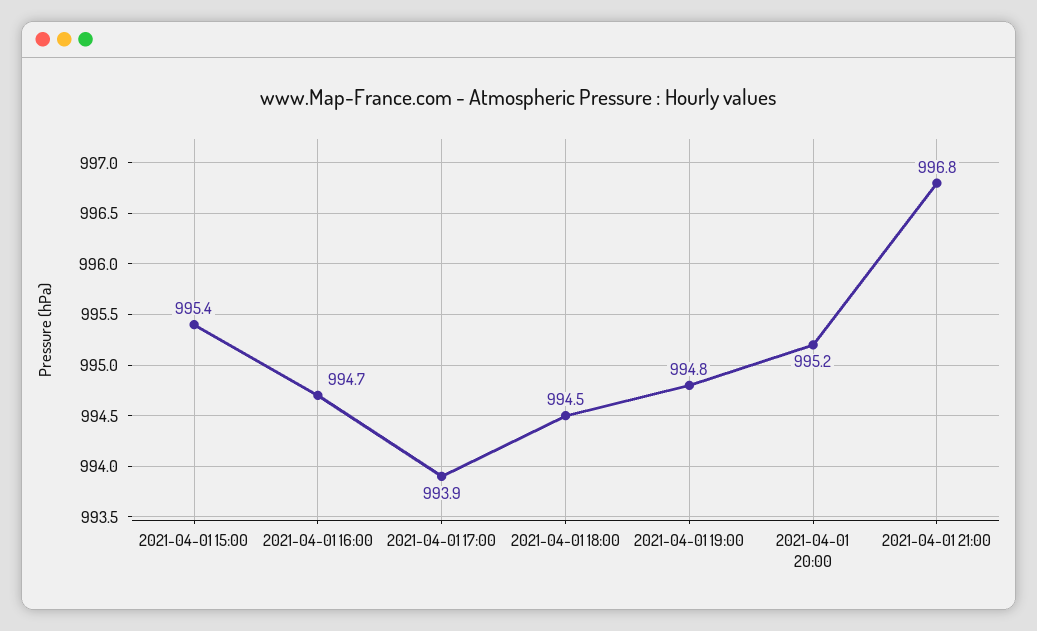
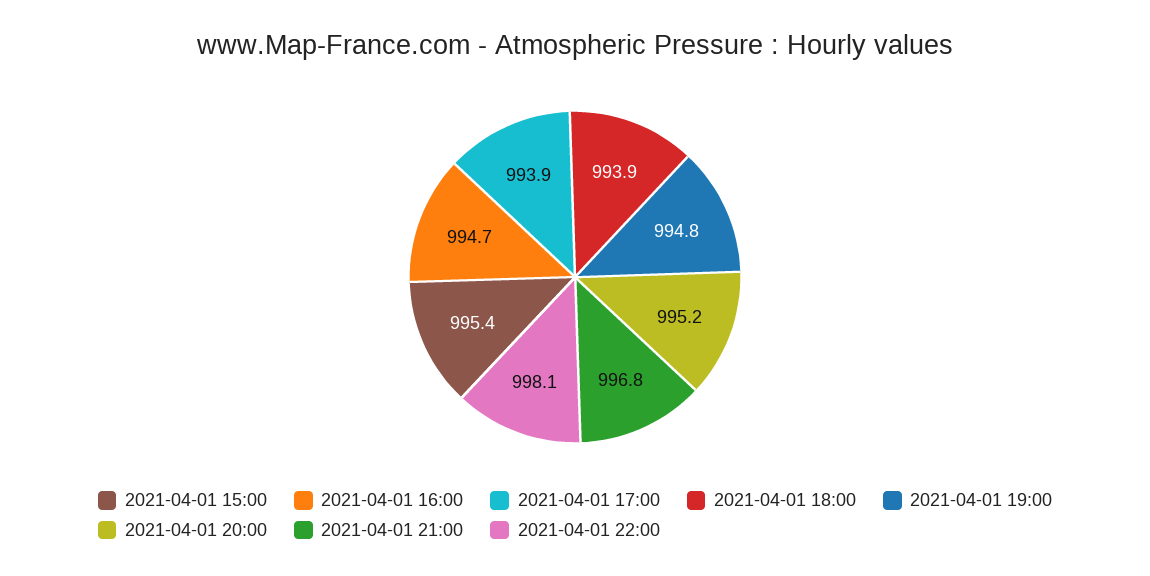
2021-04-01 18:00: 994.5 -> 993.9
2021-04-01 22:00: none -> 998.1

